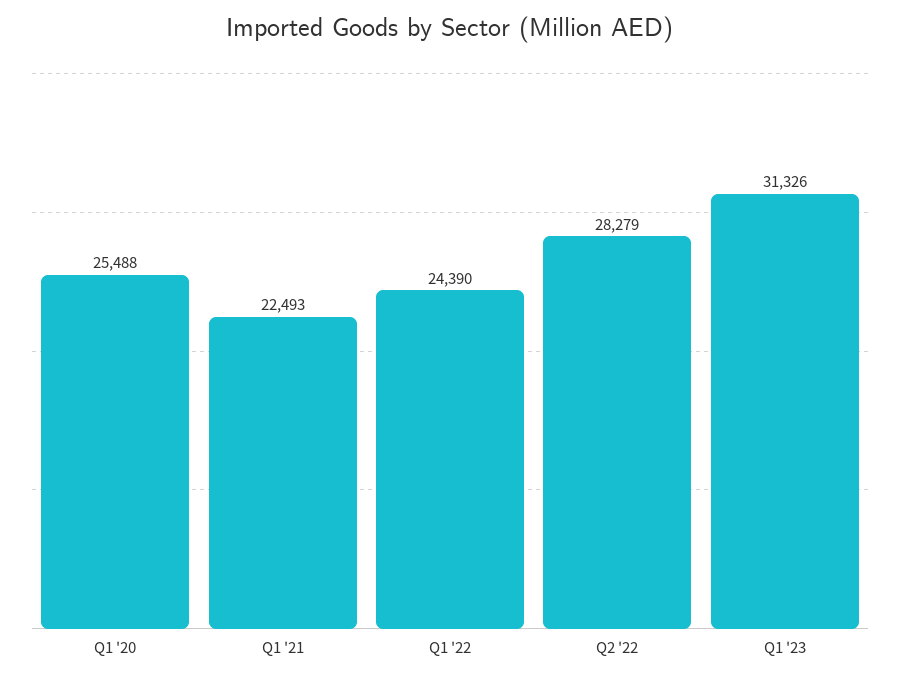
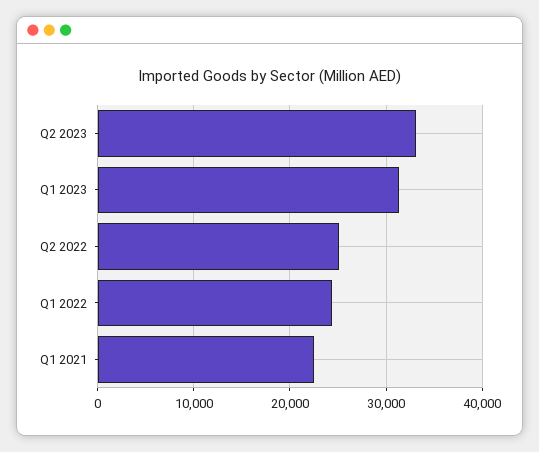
Q1 '20: 25488 -> none
Q2 '22: 28279 -> 25000
Q2 2023: none -> 33000

